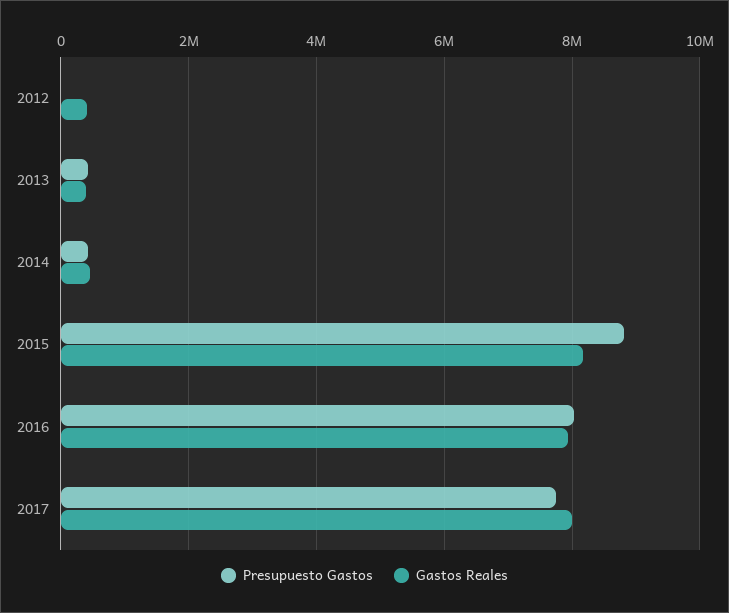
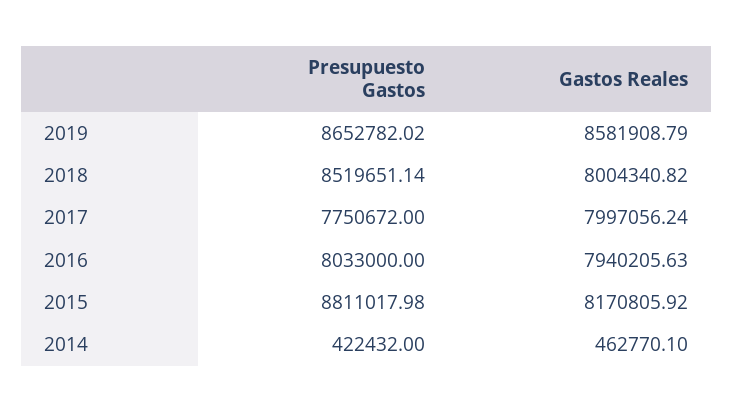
Presupuesto Gastos, 2012: 0 -> none
Gastos Reales, 2012: 400000 -> none
Presupuesto Gastos, 2013: 400000 -> none
Gastos Reales, 2013: 400000 -> none
Presupuesto Gastos, 2019: none -> 8652782.02
Gastos Reales, 2019: none -> 8581908.79
Presupuesto Gastos, 2018: none -> 8519651.14
Gastos Reales, 2018: none -> 8004340.82

